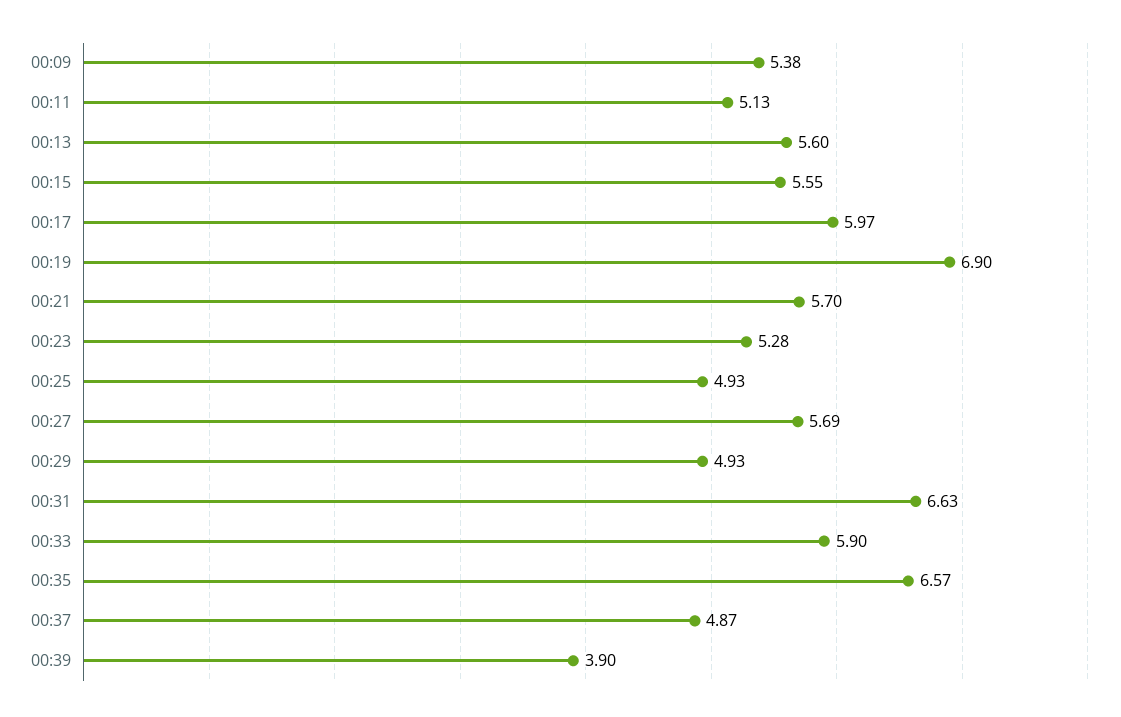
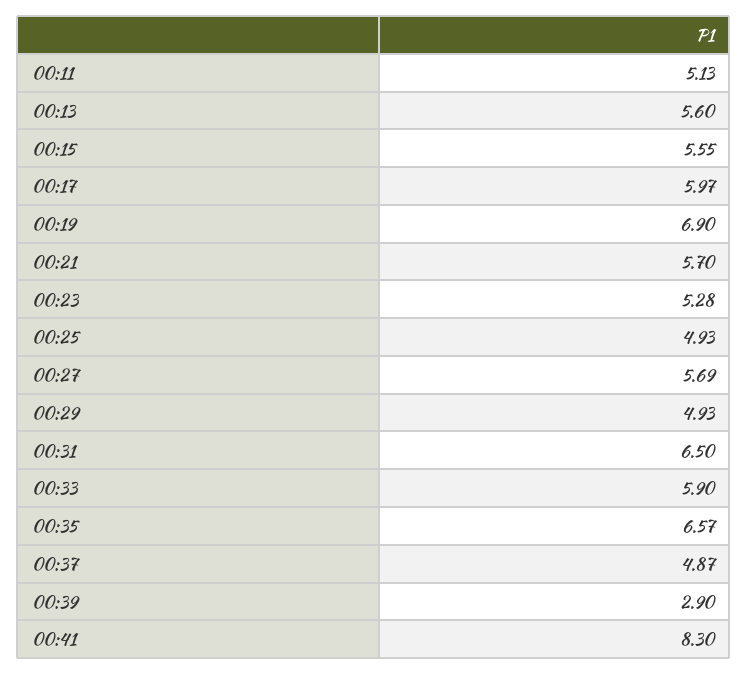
00:09: 5.38 -> none
00:31: 6.63 -> 6.5
00:39: 3.9 -> 2.9
00:41: none -> 8.3

